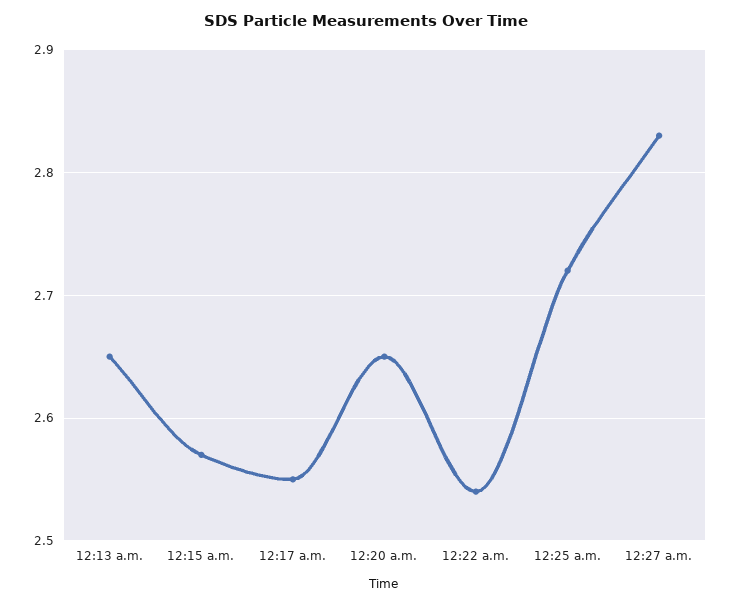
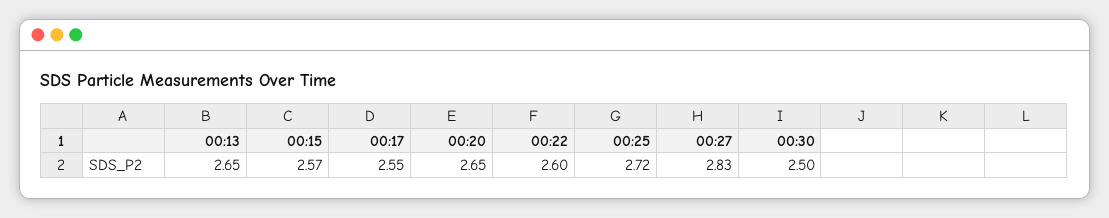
12:22 a.m.: 2.54 -> 2.6
00:30: none -> 2.5

